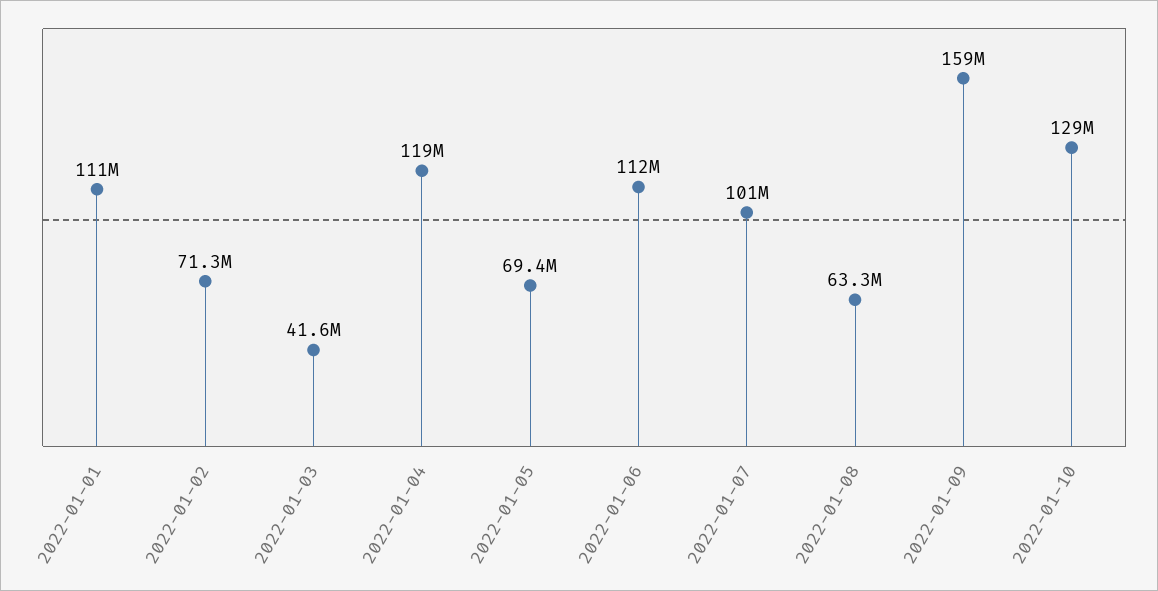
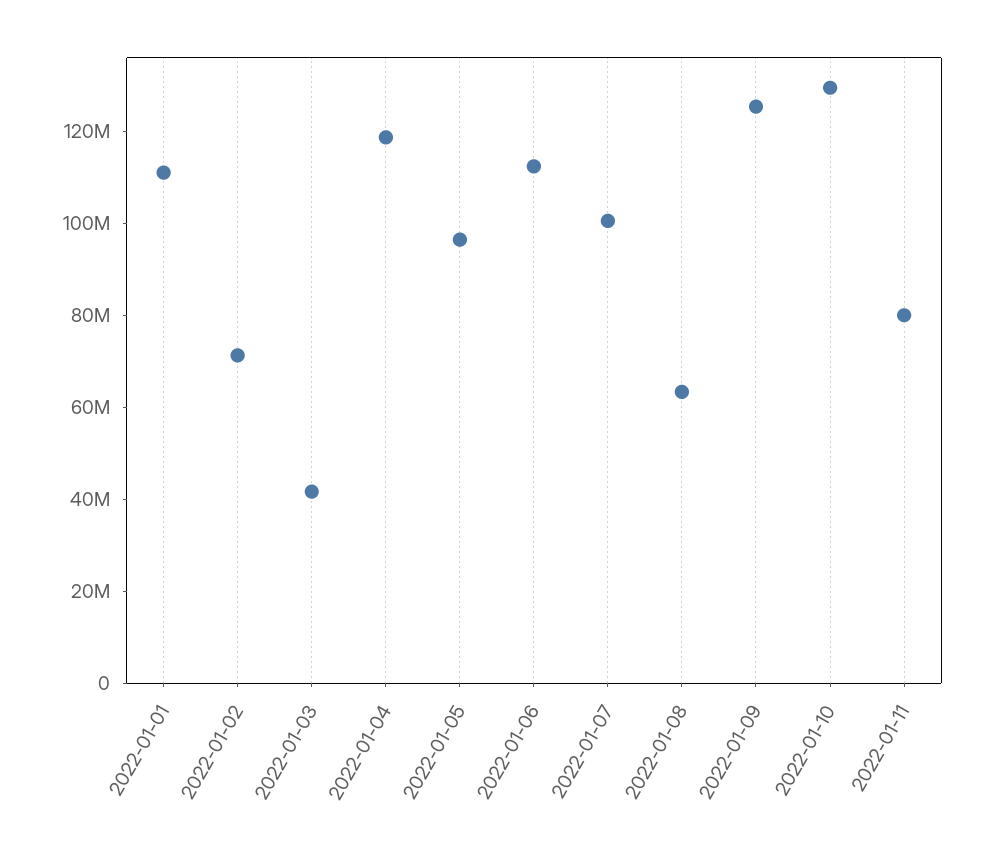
2022-01-05: 69400000 -> 95000000
2022-01-09: 159000000 -> 125000000
2022-01-11: none -> 80000000

